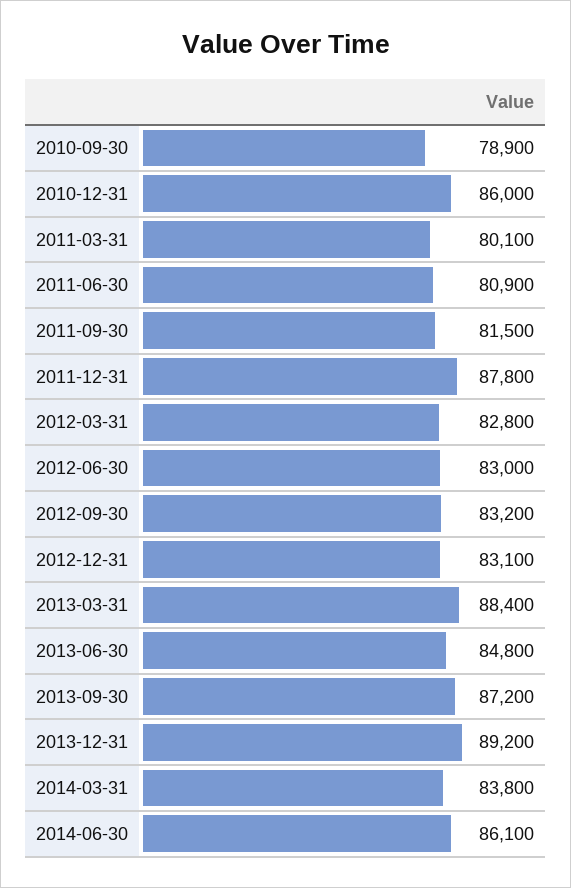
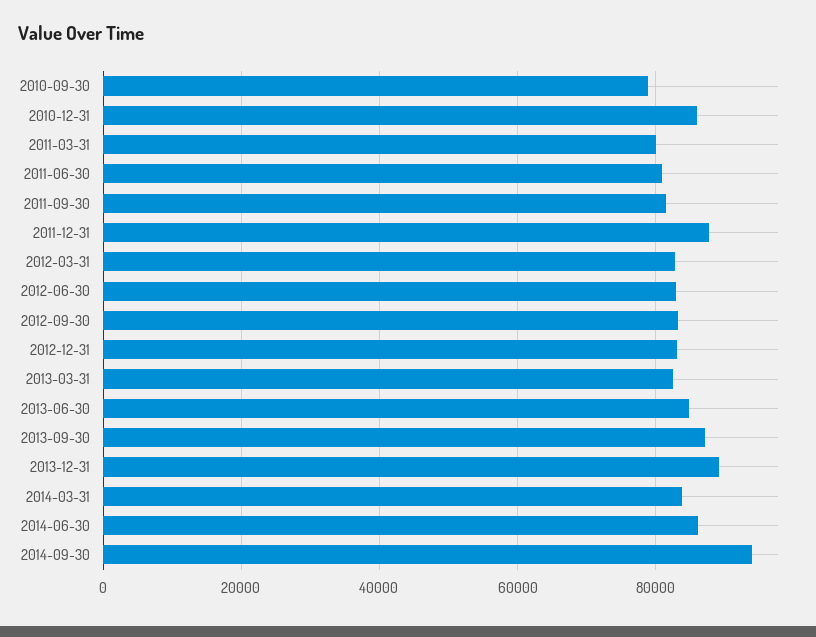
2013-03-31: 88400 -> 82000
2014-09-30: none -> 94000

